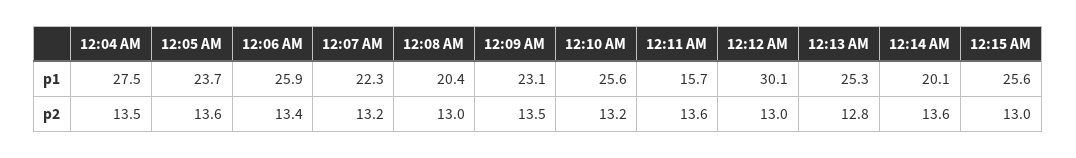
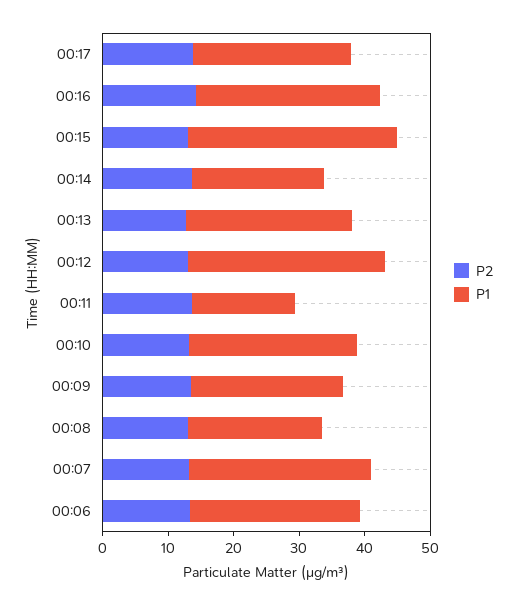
p1, 12:04 AM: 27.5 -> none
p1, 12:05 AM: 23.7 -> none
p1, 12:07 AM: 22.3 -> 28
p1, 12:15 AM: 25.6 -> 32
p2, 12:04 AM: 13.5 -> none
p2, 12:05 AM: 13.6 -> none
p2, 00:17: none -> 14
p1, 00:17: none -> 24
p2, 00:16: none -> 14
p1, 00:16: none -> 28

